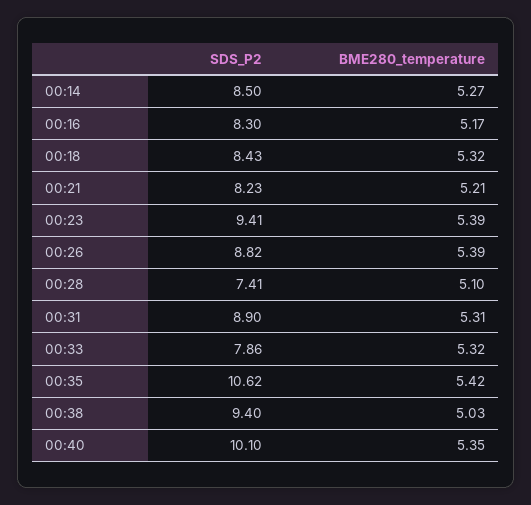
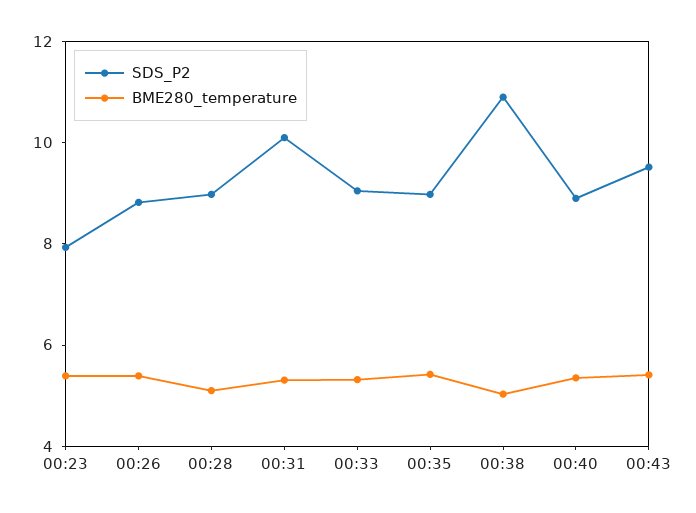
SDS_P2, 00:14: 8.5 -> none
BME280_temperature, 00:14: 5.27 -> none
SDS_P2, 00:16: 8.3 -> none
BME280_temperature, 00:16: 5.17 -> none
SDS_P2, 00:18: 8.43 -> none
BME280_temperature, 00:18: 5.32 -> none
SDS_P2, 00:21: 8.23 -> none
BME280_temperature, 00:21: 5.21 -> none
SDS_P2, 00:23: 9.41 -> 8
SDS_P2, 00:28: 7.41 -> 9
SDS_P2, 00:31: 8.9 -> 10
SDS_P2, 00:33: 7.86 -> 9
SDS_P2, 00:35: 10.62 -> 9
SDS_P2, 00:38: 9.4 -> 11
SDS_P2, 00:40: 10.1 -> 9
SDS_P2, 00:43: none -> 9.5
BME280_temperature, 00:43: none -> 5.5

